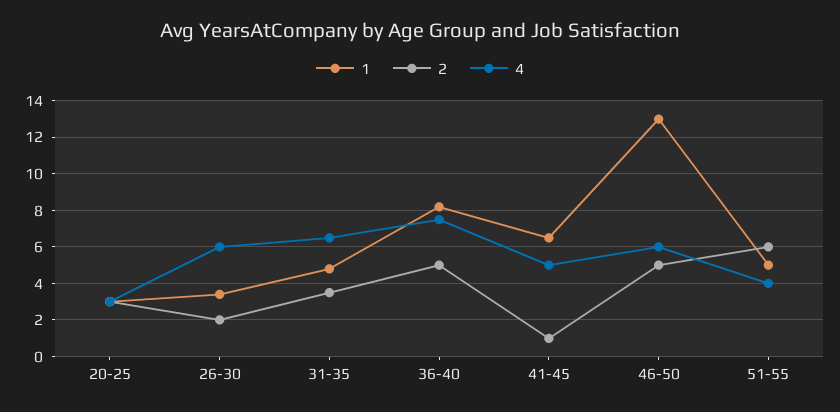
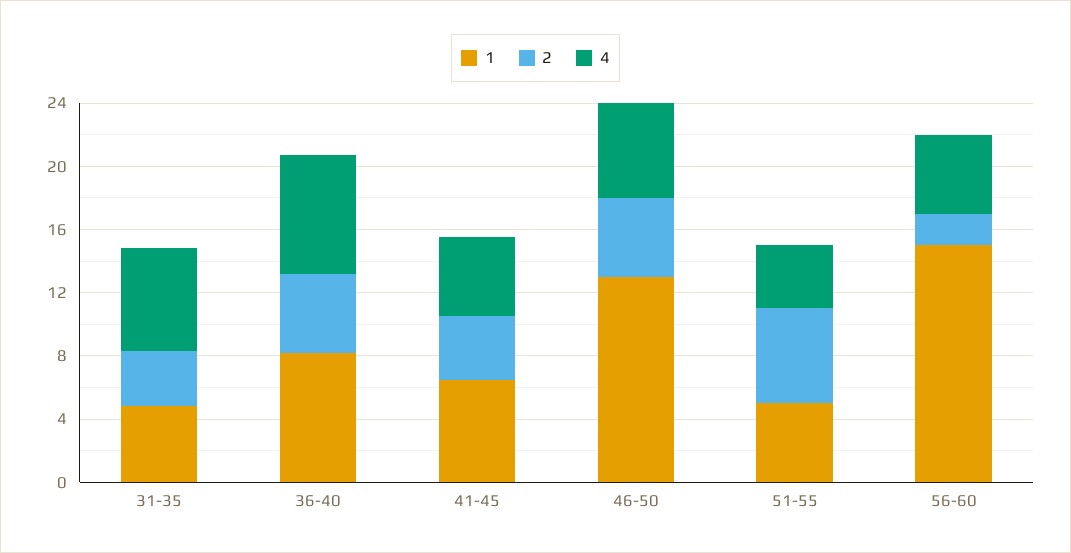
1, 20-25: 3 -> none
2, 20-25: 3 -> none
4, 20-25: 3 -> none
1, 26-30: 3.5 -> none
2, 26-30: 2 -> none
4, 26-30: 6 -> none
2, 41-45: 1 -> 4
1, 56-60: none -> 15
2, 56-60: none -> 2
4, 56-60: none -> 5

